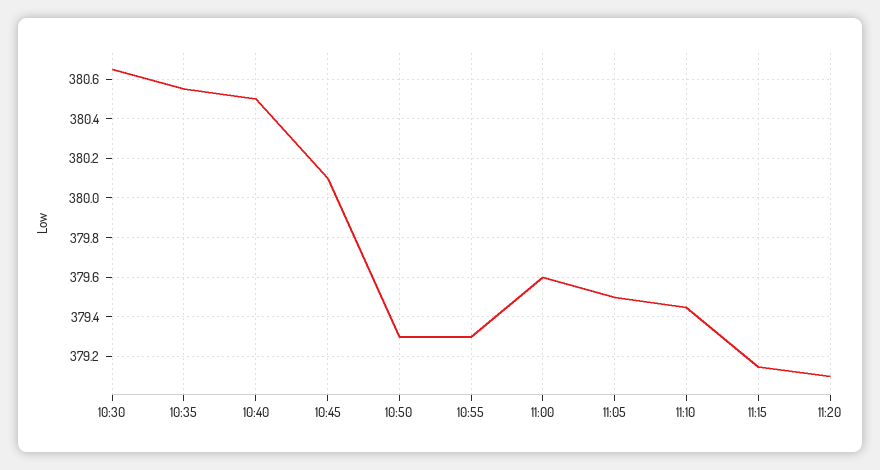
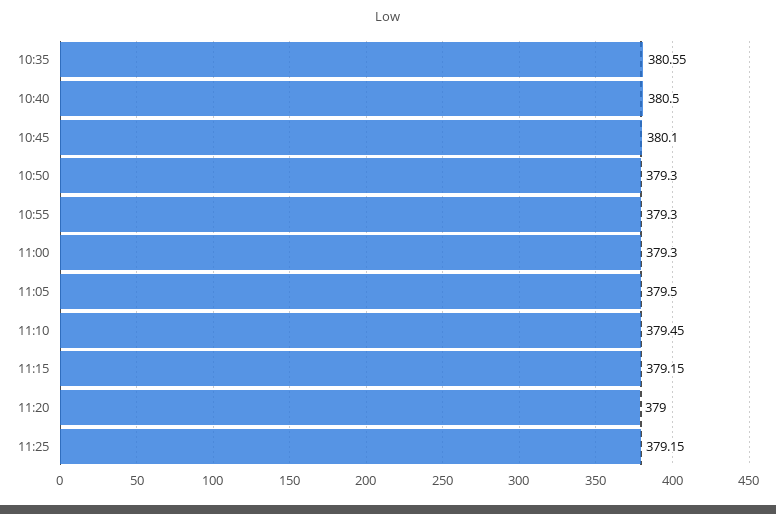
10:30: 380.65 -> none
11:00: 379.6 -> 379.3
11:20: 379.1 -> 379
11:25: none -> 379.15

